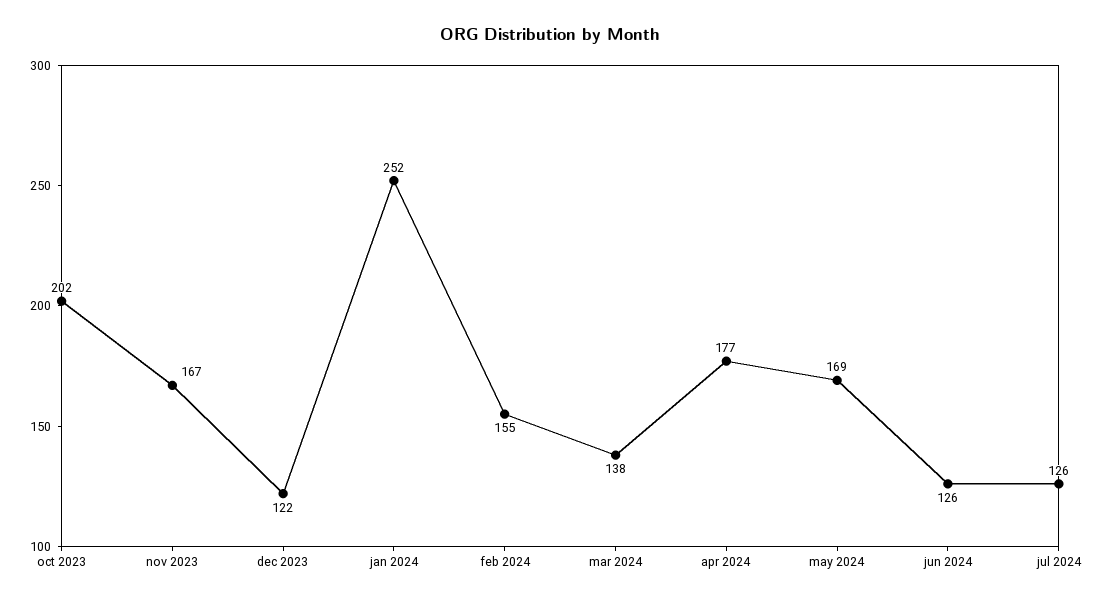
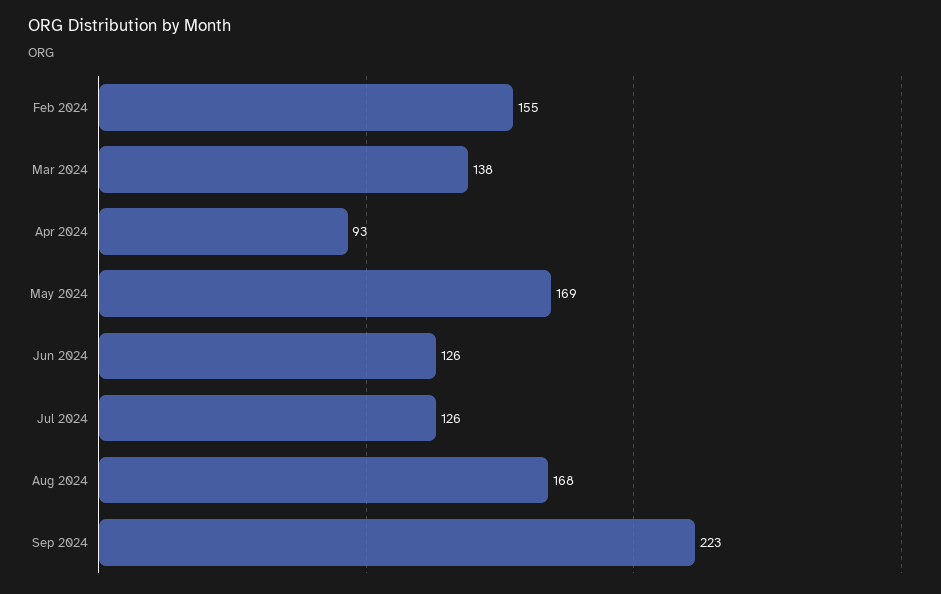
oct 2023: 202 -> none
nov 2023: 167 -> none
dec 2023: 122 -> none
jan 2024: 252 -> none
apr 2024: 177 -> 93
Aug 2024: none -> 168
Sep 2024: none -> 223

